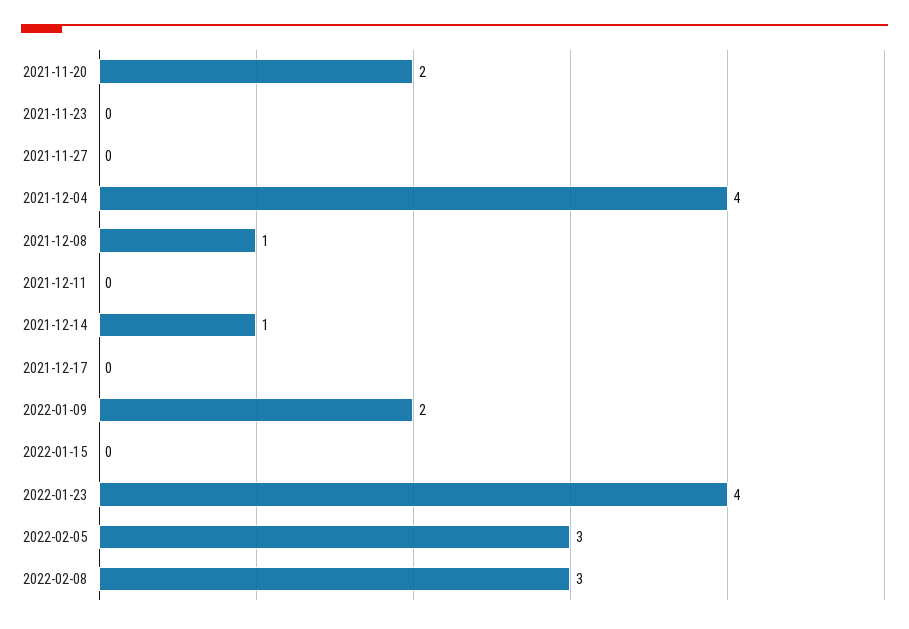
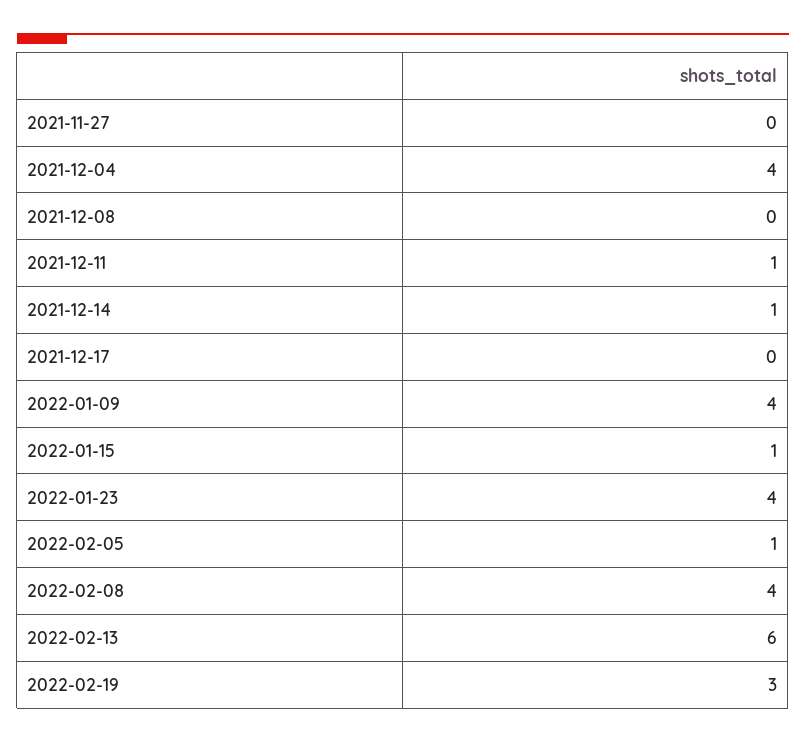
2021-11-20: 2 -> none
2021-11-23: 0 -> none
2021-12-08: 1 -> 0
2021-12-11: 0 -> 1
2022-01-09: 2 -> 4
2022-01-15: 0 -> 1
2022-02-05: 3 -> 1
2022-02-08: 3 -> 4
2022-02-13: none -> 6
2022-02-19: none -> 3

